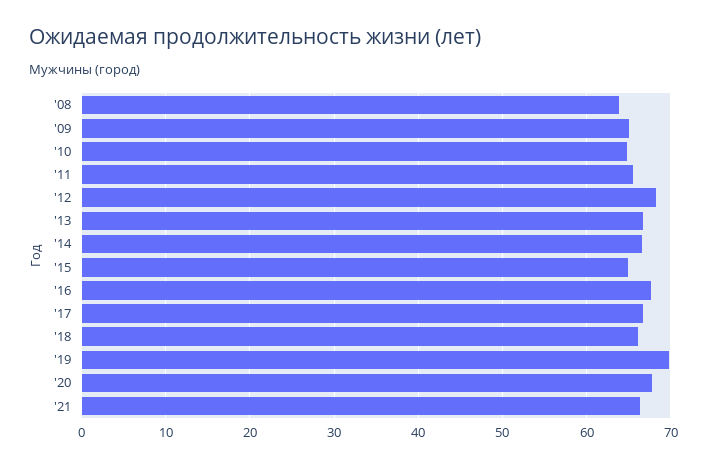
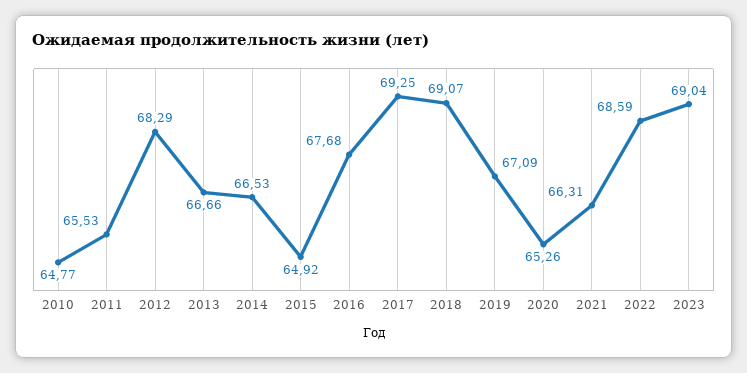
'08: 64 -> none
'09: 65 -> none
'17: 67 -> 69.25
'18: 66 -> 69.07
'19: 70 -> 67.09
'20: 68 -> 65.26
2022: none -> 68.59
2023: none -> 69.04

